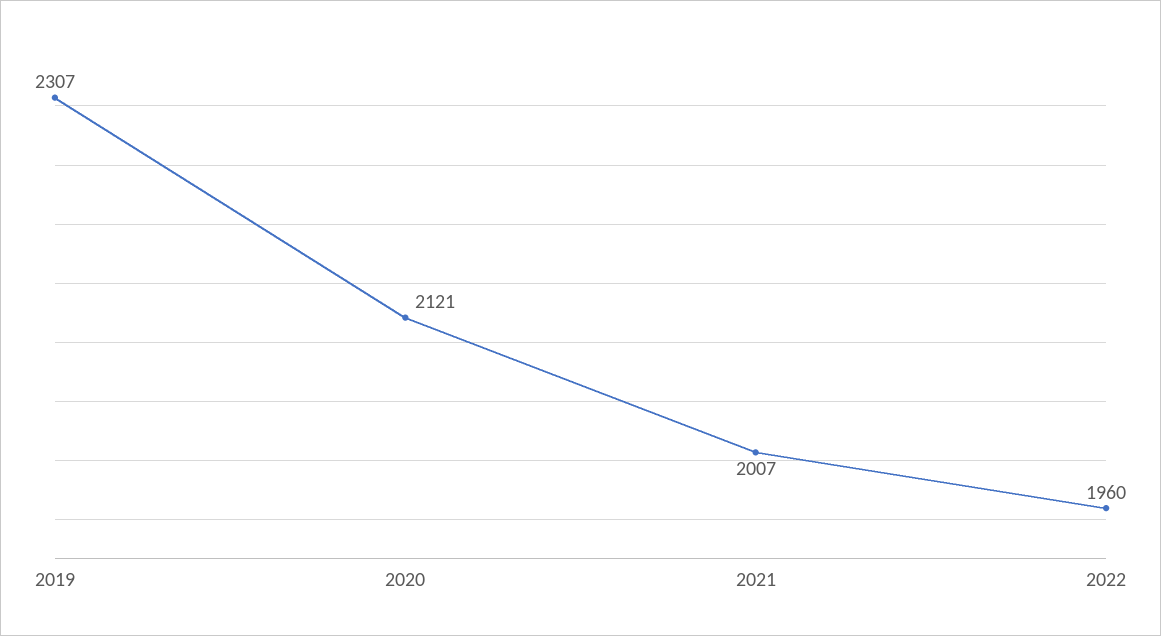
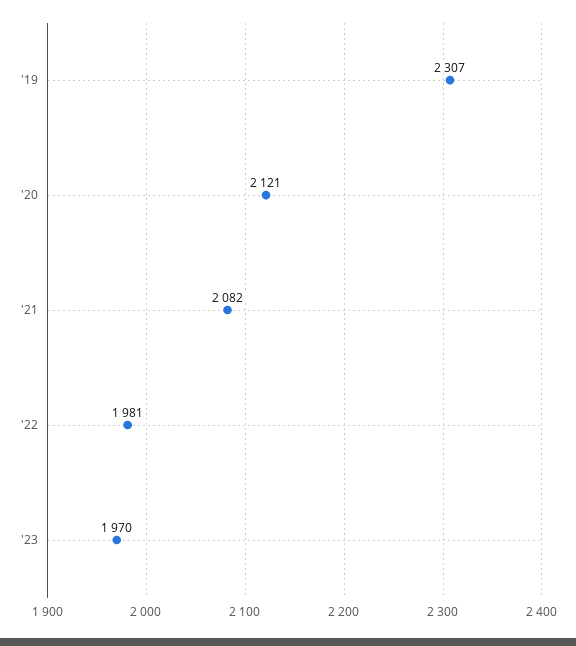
2021: 2007 -> 2082
2022: 1960 -> 1981
'23: none -> 1970

